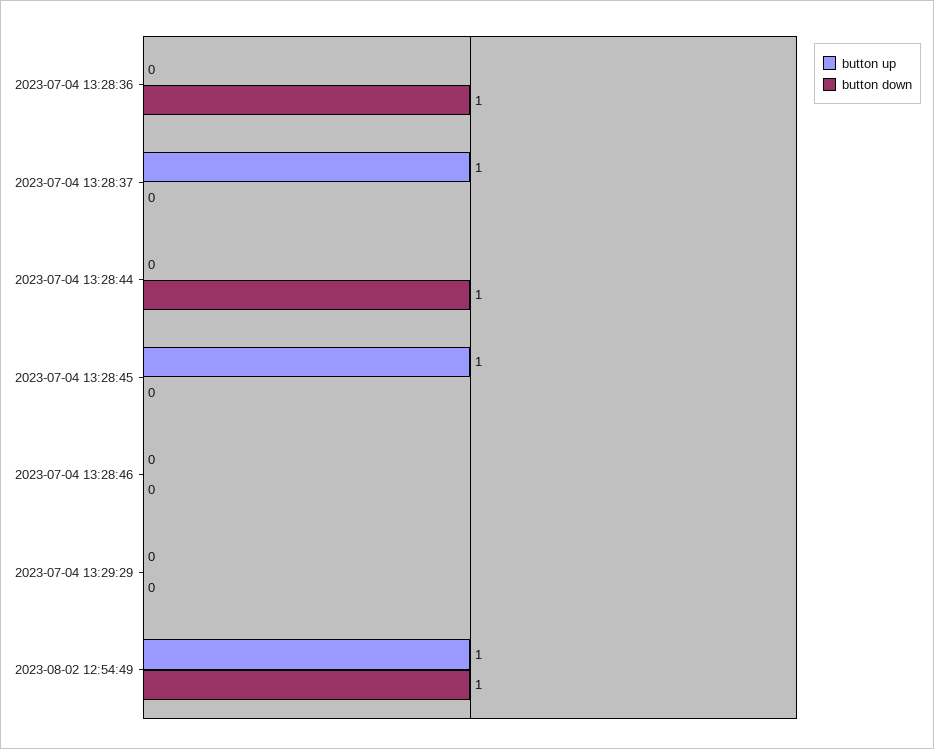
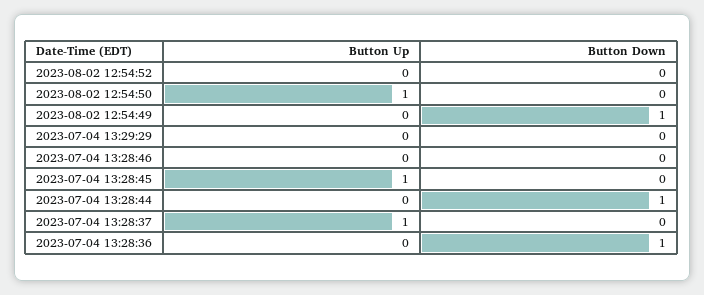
button up, 2023-08-02 12:54:49: 1 -> 0
button up, 2023-08-02 12:54:52: none -> 0
button down, 2023-08-02 12:54:52: none -> 0
button up, 2023-08-02 12:54:50: none -> 1
button down, 2023-08-02 12:54:50: none -> 0

